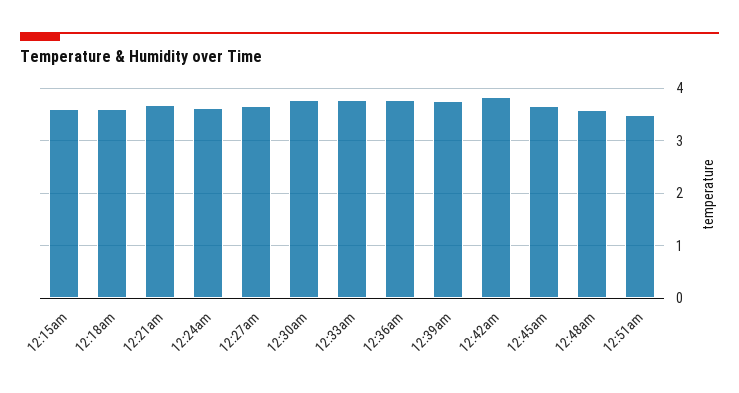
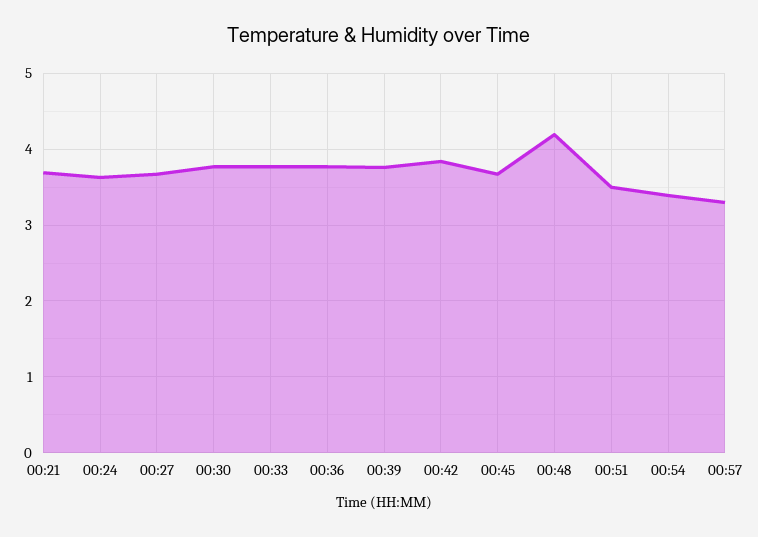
12:15am: 3.6 -> none
12:18am: 3.6 -> none
12:48am: 3.6 -> 4.2
00:54: none -> 3.4
00:57: none -> 3.3

